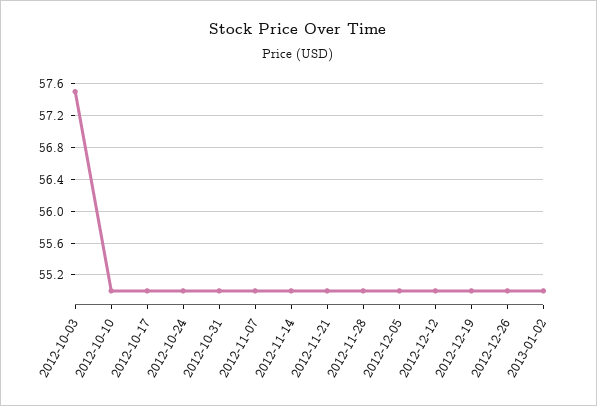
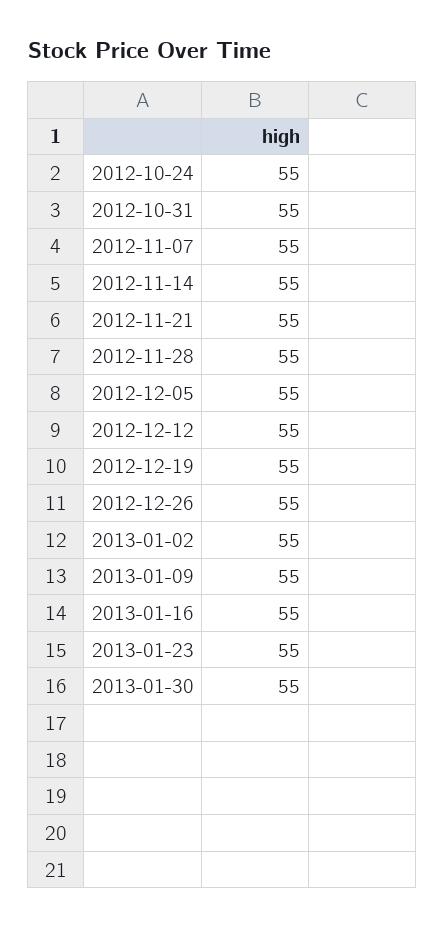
2012-10-03: 57.5 -> none
2012-10-10: 55 -> none
2012-10-17: 55 -> none
2013-01-09: none -> 55
2013-01-16: none -> 55
2013-01-23: none -> 55
2013-01-30: none -> 55

